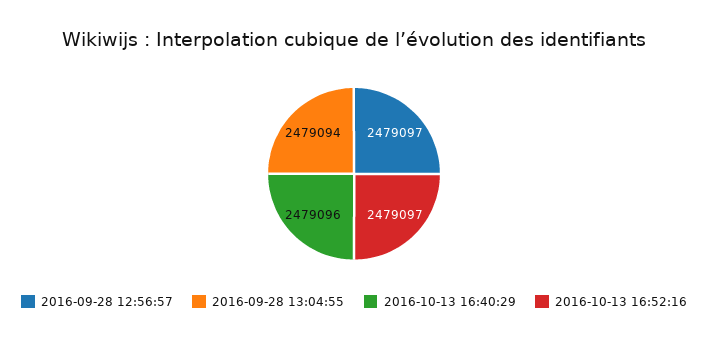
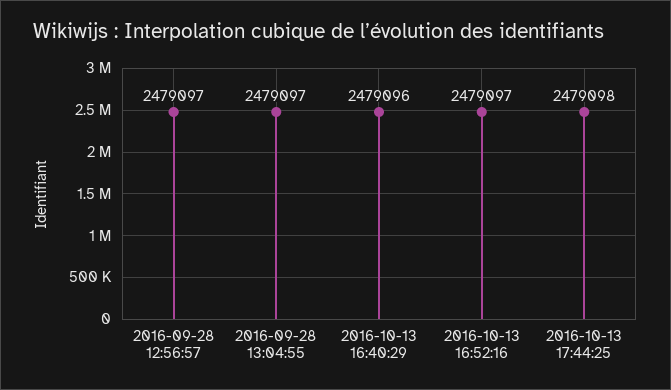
2016-09-28 13:04:55: 2479094 -> 2479097
2016-10-13 17:44:25: none -> 2479098

